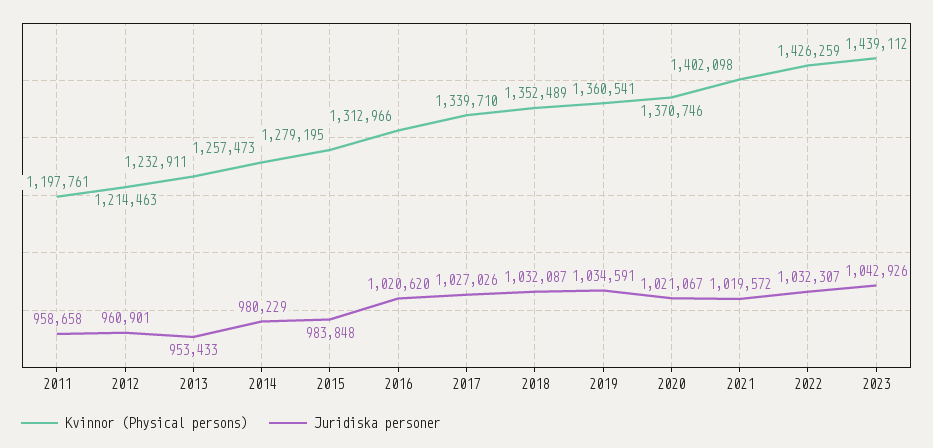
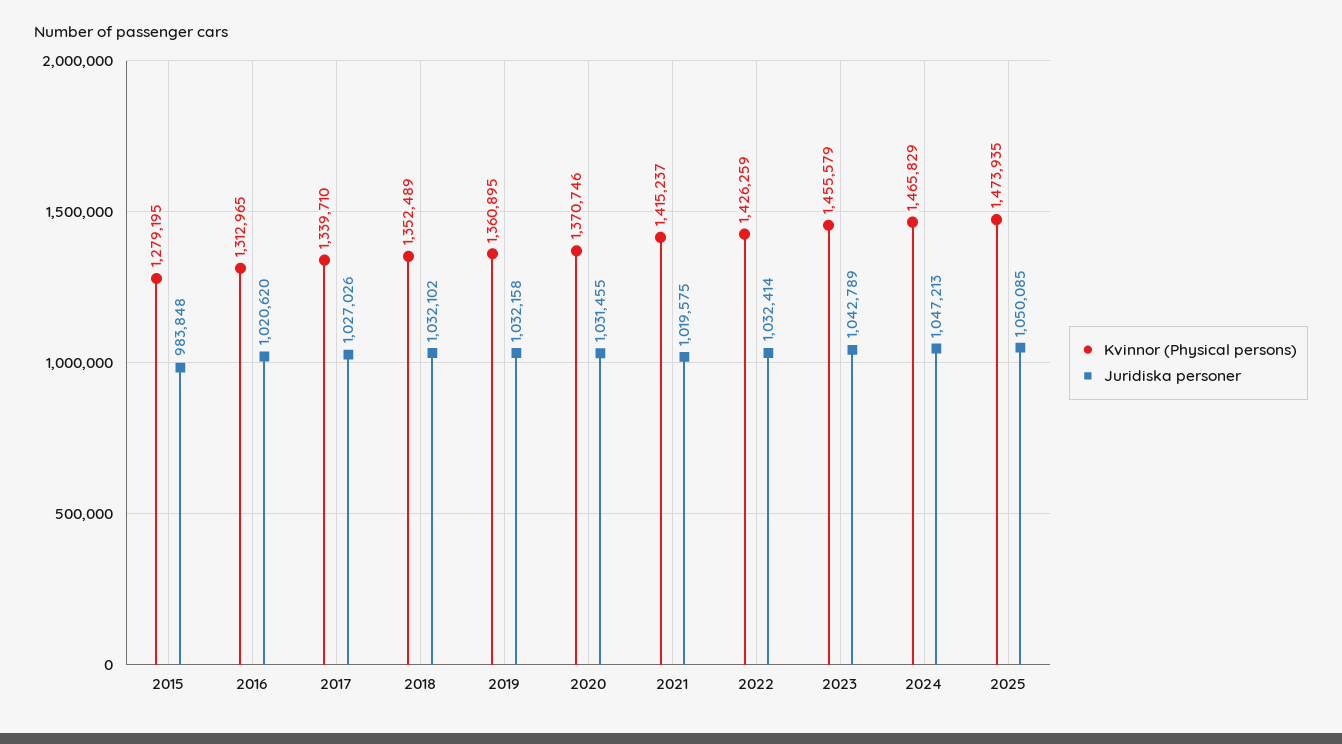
Kvinnor (Physical persons), 2011: 1197761 -> none
Juridiska personer, 2011: 958658 -> none
Kvinnor (Physical persons), 2012: 1214463 -> none
Juridiska personer, 2012: 960901 -> none
Kvinnor (Physical persons), 2013: 1232911 -> none
Juridiska personer, 2013: 953433 -> none
Kvinnor (Physical persons), 2014: 1257473 -> none
Juridiska personer, 2014: 980229 -> none
Kvinnor (Physical persons), 2016: 1312966 -> 1312965
Juridiska personer, 2018: 1032087 -> 1032102
Kvinnor (Physical persons), 2019: 1360541 -> 1360895
Juridiska personer, 2019: 1034591 -> 1032158
Juridiska personer, 2020: 1021067 -> 1031455
Kvinnor (Physical persons), 2021: 1402098 -> 1415237
Juridiska personer, 2021: 1019572 -> 1019575
Juridiska personer, 2022: 1032307 -> 1032414
Kvinnor (Physical persons), 2023: 1439112 -> 1455579
Juridiska personer, 2023: 1042926 -> 1042789
Kvinnor (Physical persons), 2024: none -> 1465829
Juridiska personer, 2024: none -> 1047213
Kvinnor (Physical persons), 2025: none -> 1473935
Juridiska personer, 2025: none -> 1050085

